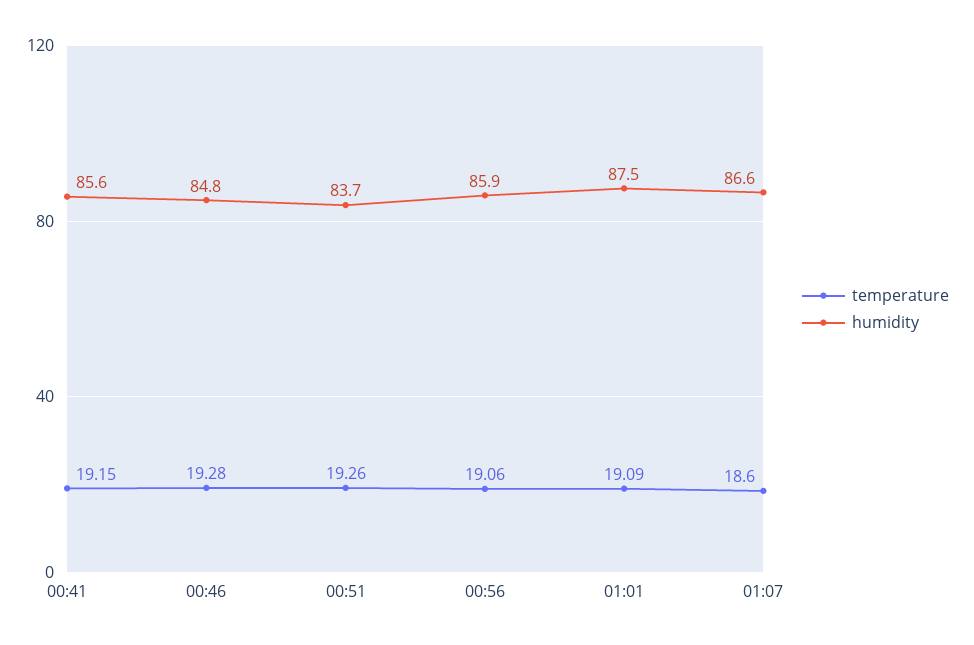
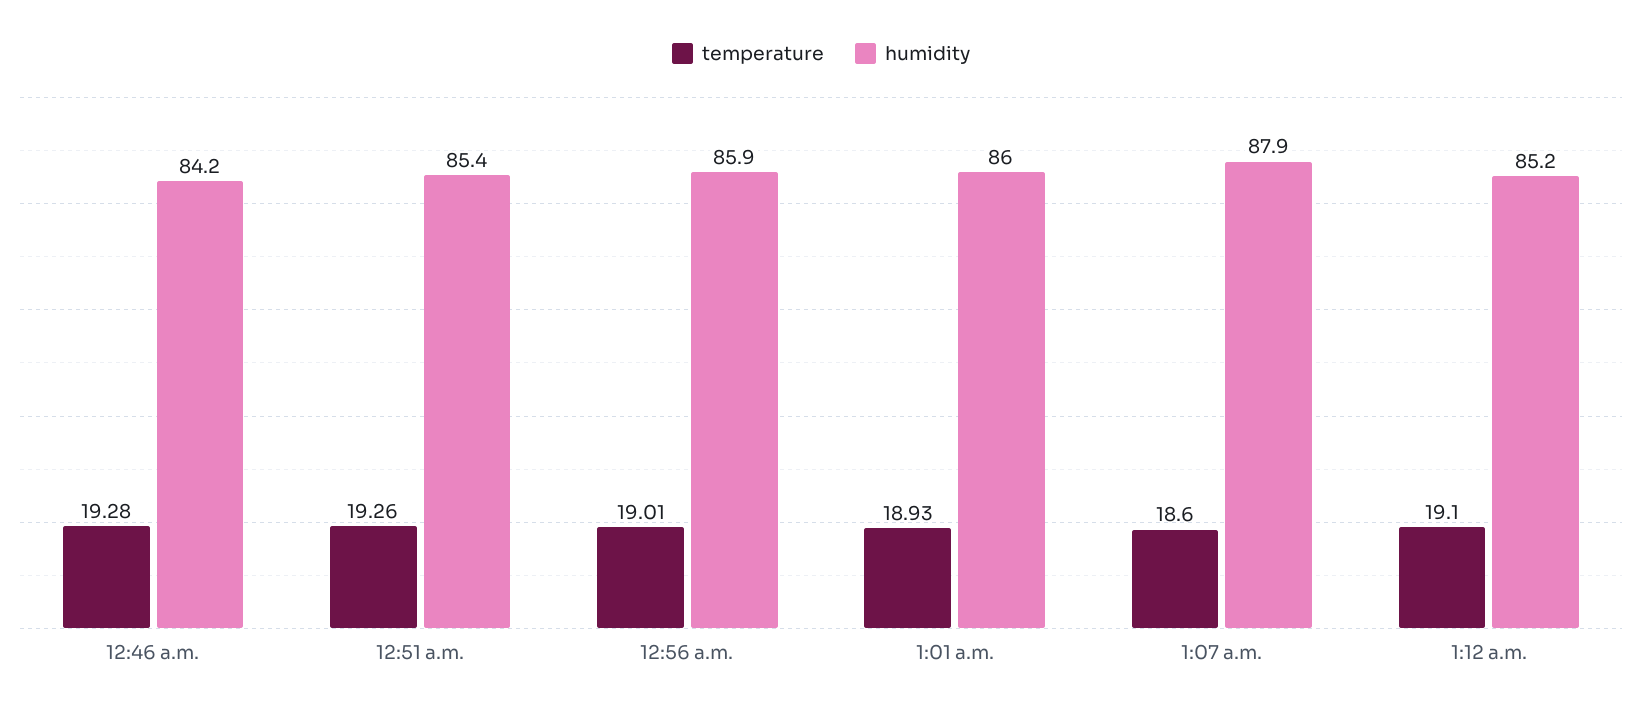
temperature, 00:41: 19.15 -> none
humidity, 00:41: 85.6 -> none
humidity, 00:46: 84.8 -> 84.2
humidity, 00:51: 83.7 -> 85.4
temperature, 00:56: 19.06 -> 19.01
temperature, 01:01: 19.09 -> 18.93
humidity, 01:01: 87.5 -> 86
humidity, 01:07: 86.6 -> 87.9
temperature, 1:12 a.m.: none -> 19.1
humidity, 1:12 a.m.: none -> 85.2

